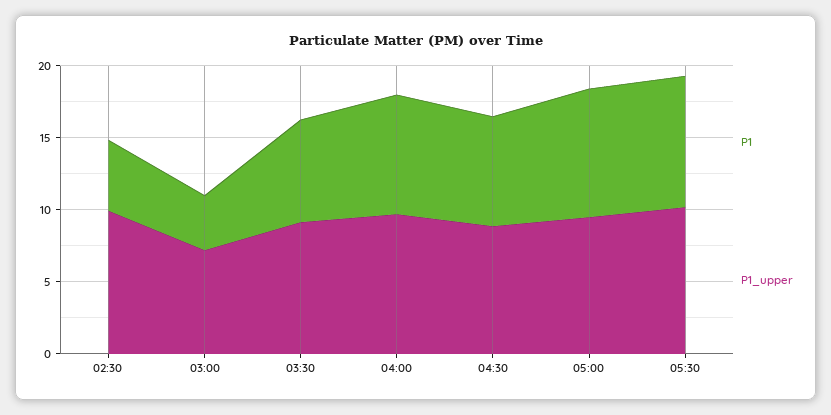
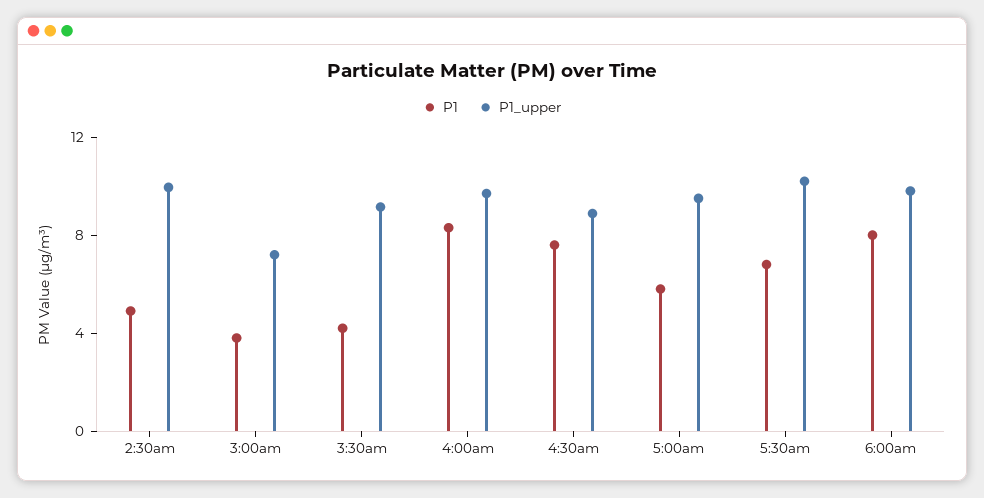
P1, 03:30: 7 -> 4
P1, 05:00: 9 -> 6
P1, 05:30: 9 -> 7
P1, 6:00am: none -> 8
P1_upper, 6:00am: none -> 10

